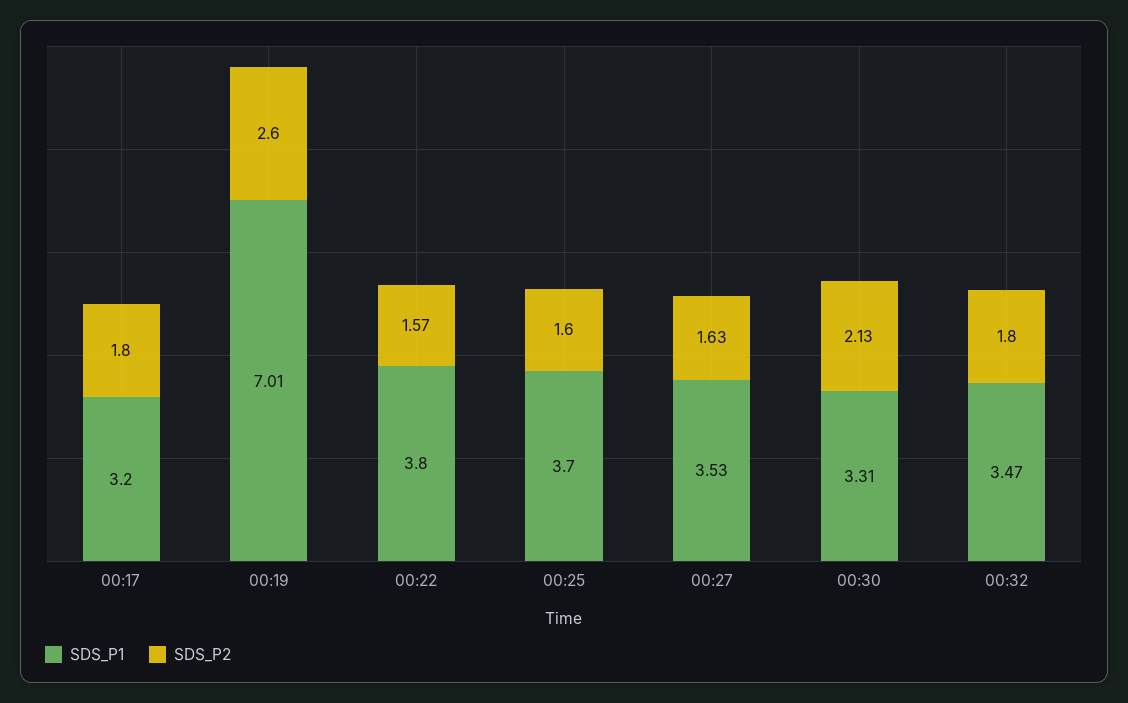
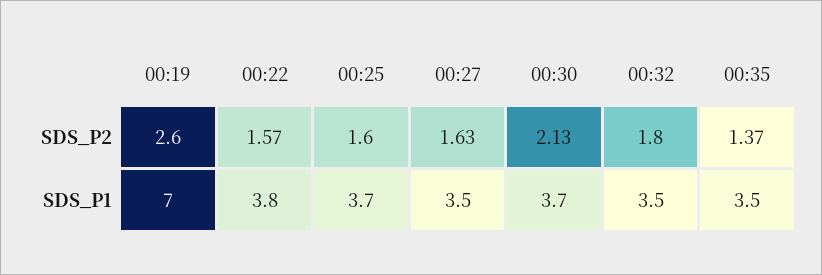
SDS_P1, 00:17: 3.2 -> none
SDS_P2, 00:17: 1.8 -> none
SDS_P1, 00:30: 3.31 -> 3.7
SDS_P2, 00:35: none -> 1.37
SDS_P1, 00:35: none -> 3.5

